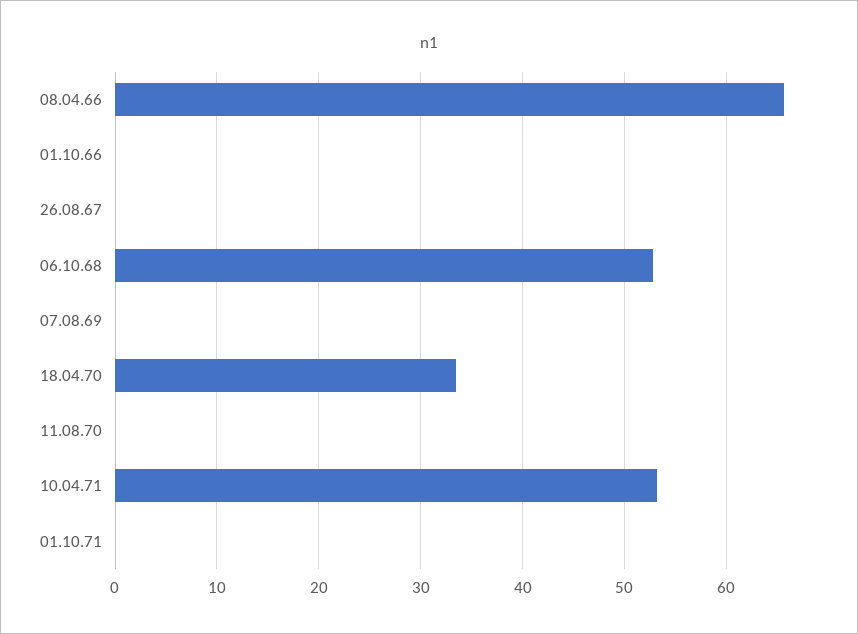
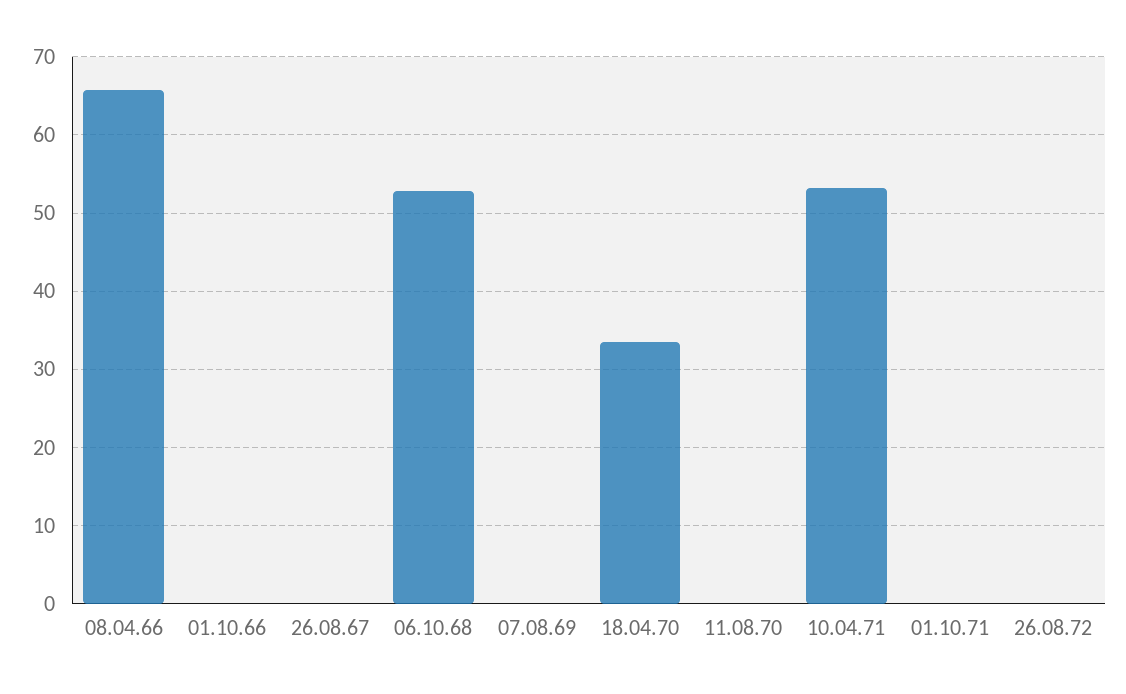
26.08.72: none -> 0

